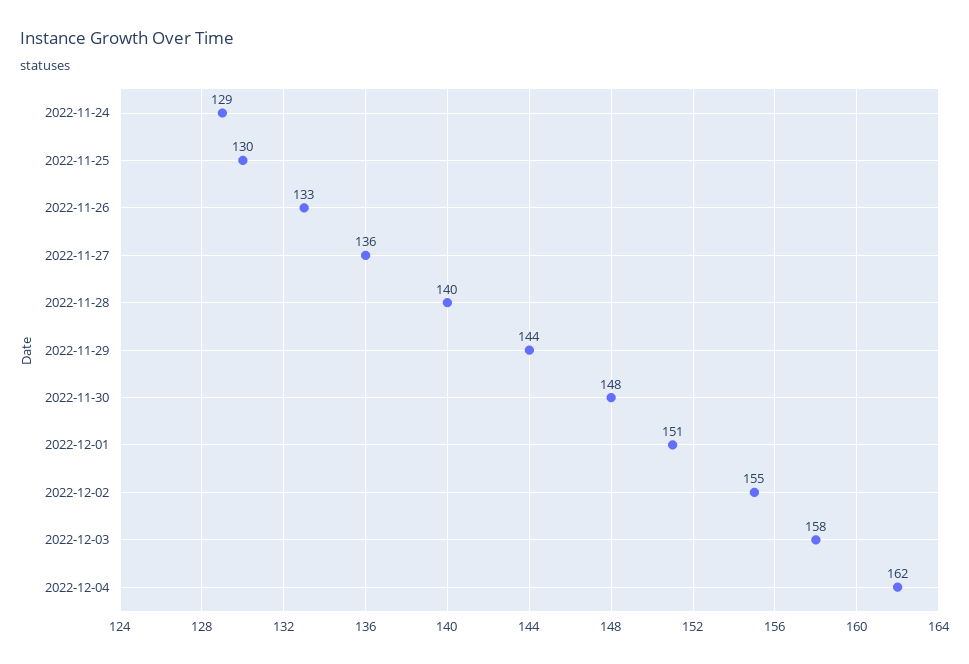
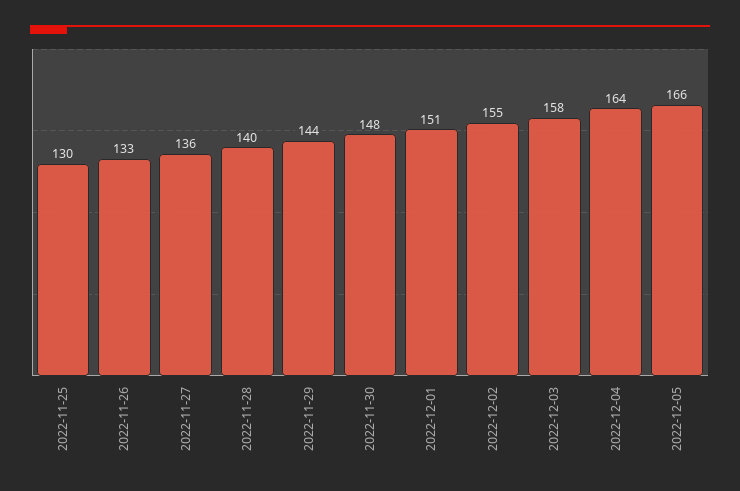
2022-11-24: 129 -> none
2022-12-04: 162 -> 164
2022-12-05: none -> 166

